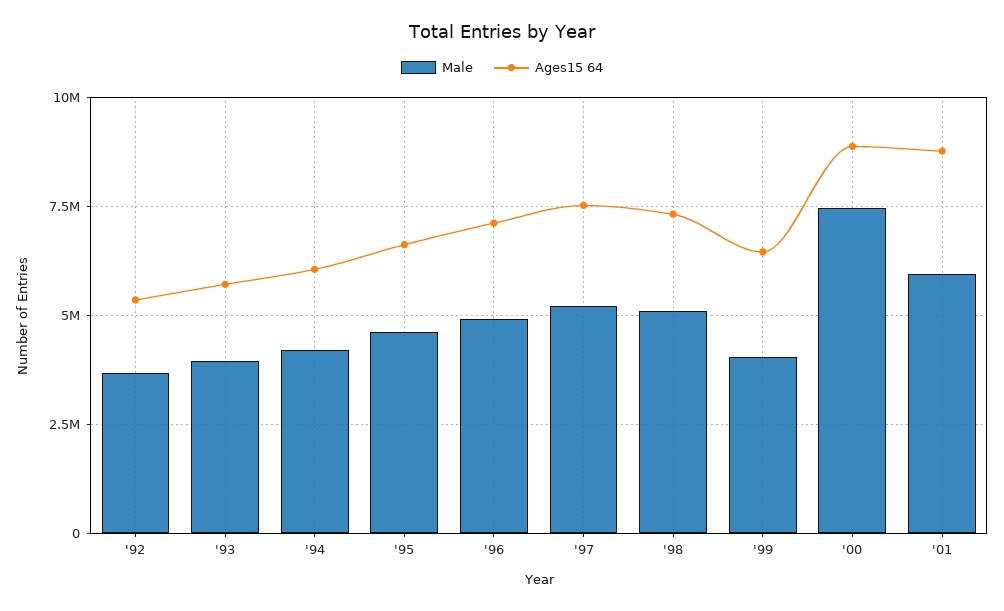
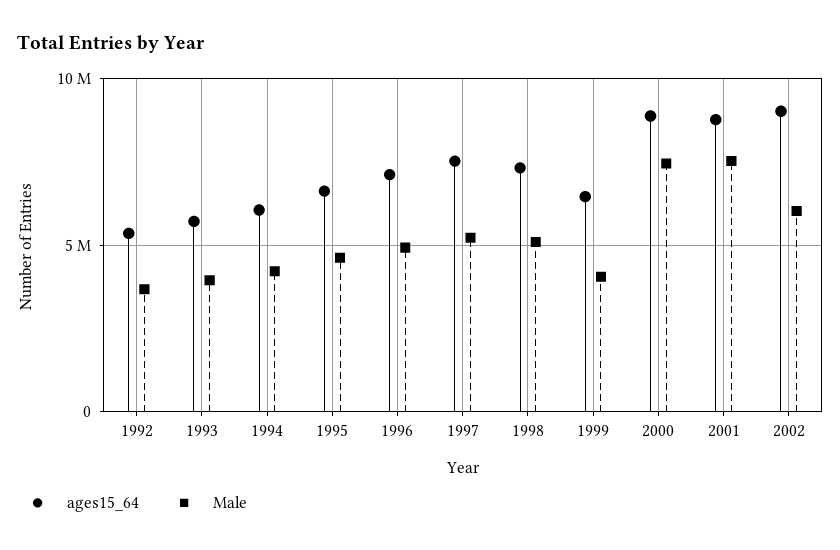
Male, '01: 6000000 -> 7500000
Ages15 64, 2002: none -> 9000000
Male, 2002: none -> 6000000

